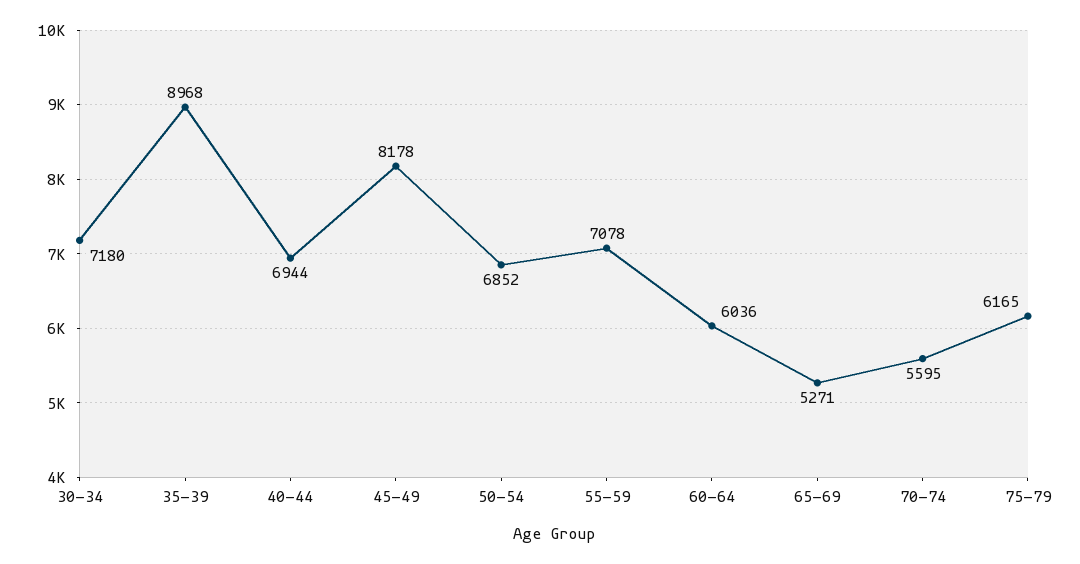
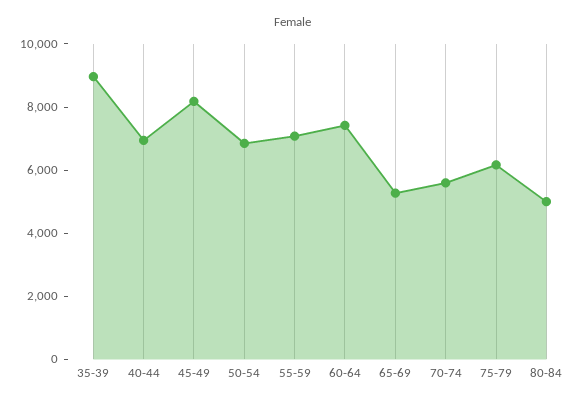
30-34: 7180 -> none
60-64: 6036 -> 7500
80-84: none -> 5000

